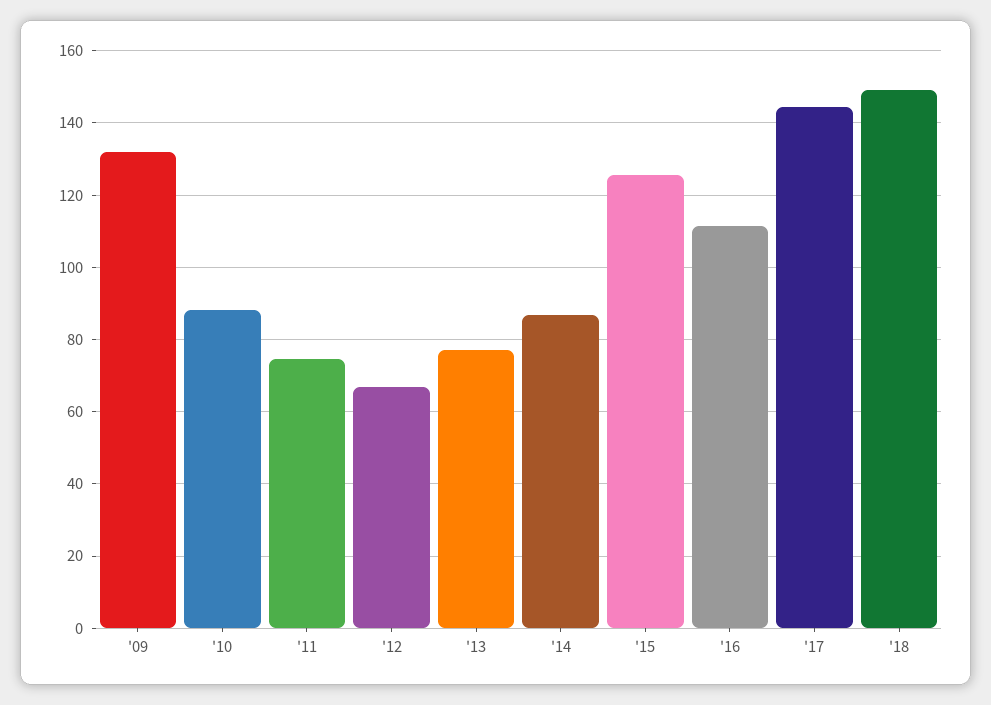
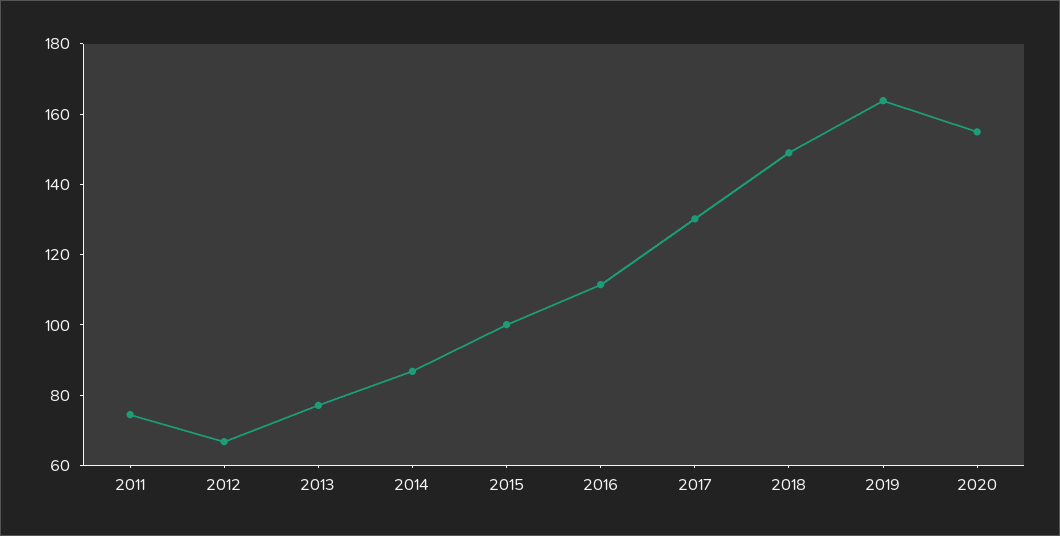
'09: 132 -> none
'10: 88 -> none
'15: 126 -> 100
'17: 144 -> 130
2019: none -> 165
2020: none -> 155

